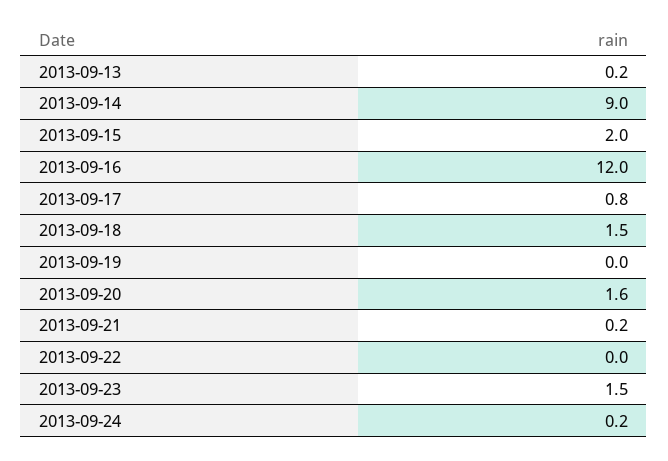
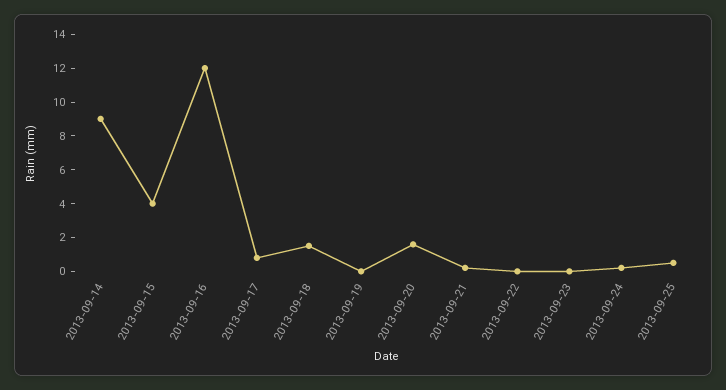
2013-09-13: 0.2 -> none
2013-09-15: 2 -> 4
2013-09-23: 1.5 -> 0
2013-09-25: none -> 0.5

